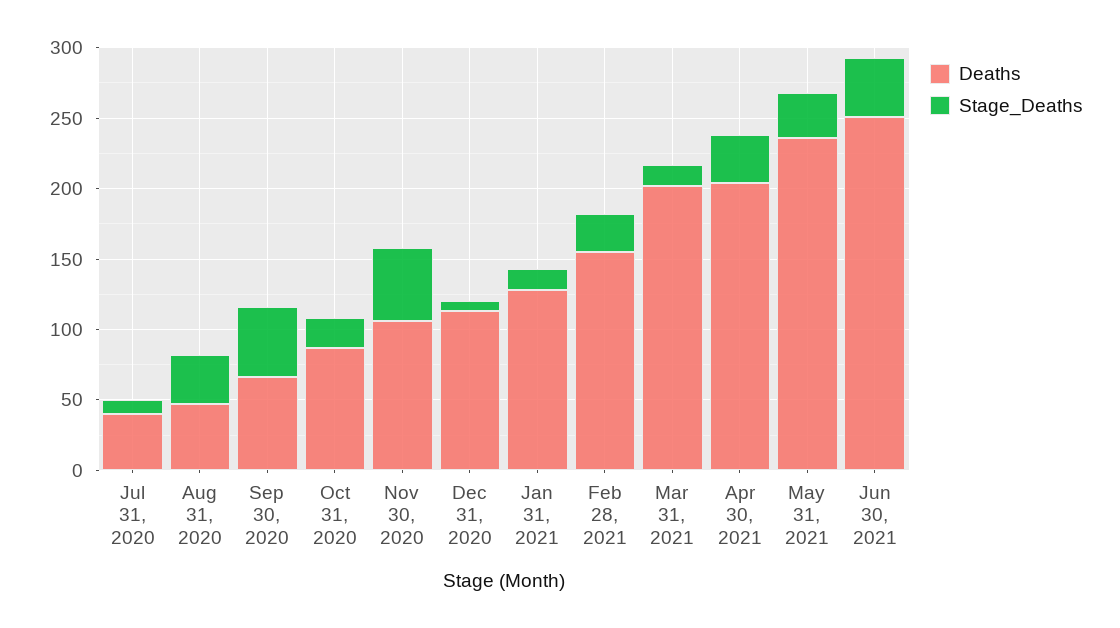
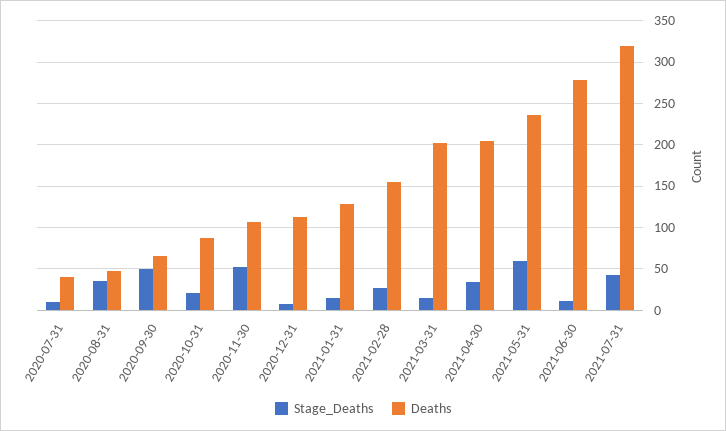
Stage_Deaths, May 31, 2021: 30 -> 60
Deaths, Jun 30, 2021: 250 -> 280
Stage_Deaths, Jun 30, 2021: 40 -> 10
Stage_Deaths, 2021-07-31: none -> 40
Deaths, 2021-07-31: none -> 320

